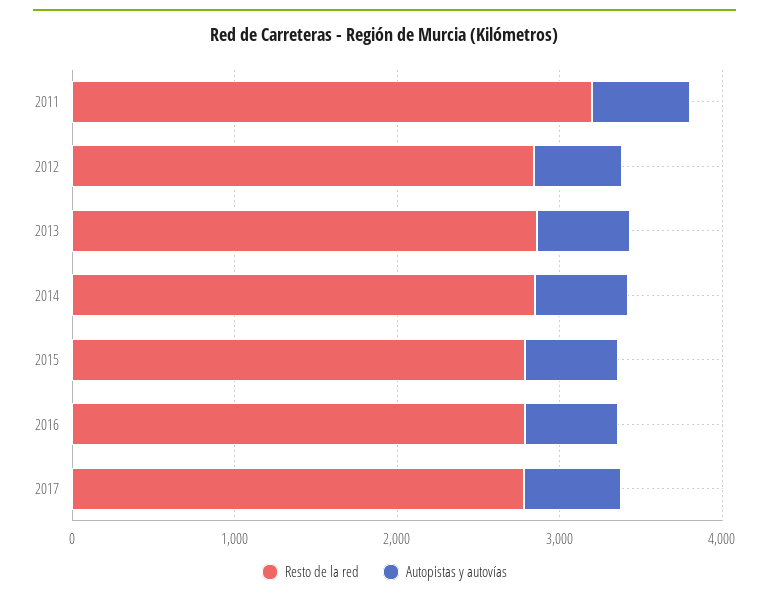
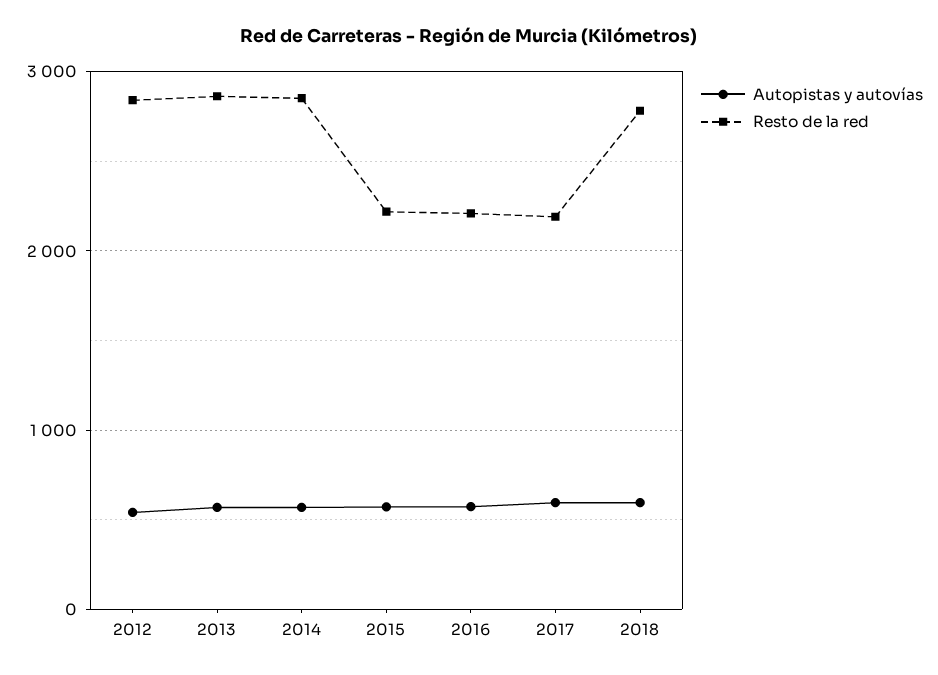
Resto de la red, 2011: 3200 -> none
Autopistas y autovías, 2011: 600 -> none
Resto de la red, 2015: 2800 -> 2200
Resto de la red, 2016: 2800 -> 2200
Resto de la red, 2017: 2800 -> 2200
Autopistas y autovías, 2018: none -> 600
Resto de la red, 2018: none -> 2800

